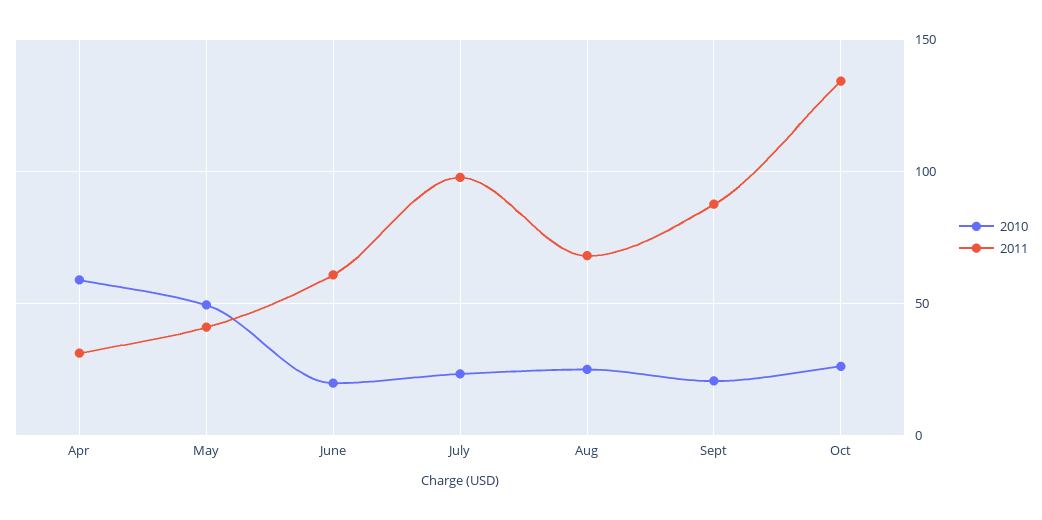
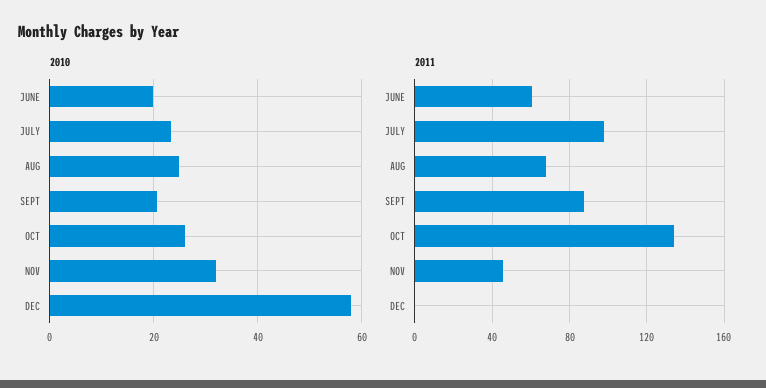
2010, Apr: 60 -> none
2011, Apr: 30 -> none
2010, May: 50 -> none
2011, May: 40 -> none
2010, NOV: none -> 32
2010, DEC: none -> 58
2011, NOV: none -> 45
2011, DEC: none -> 0

